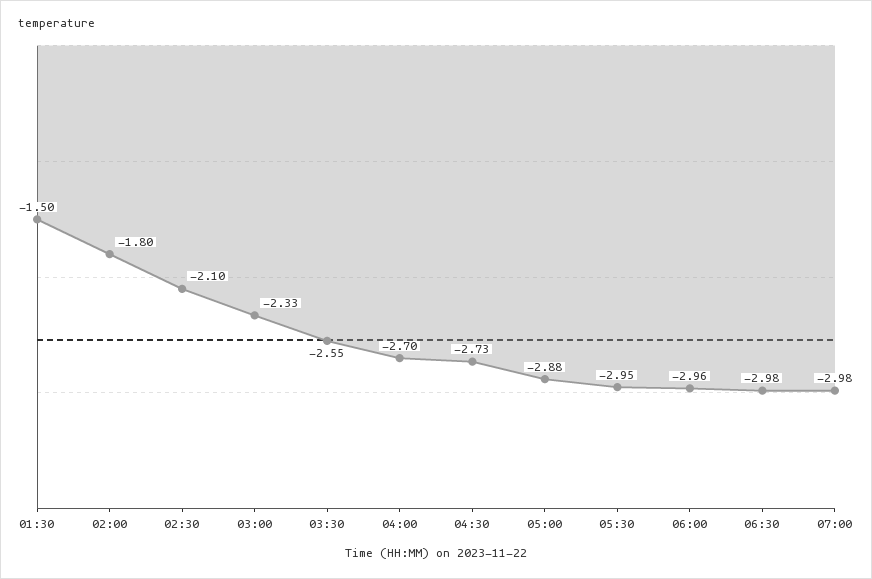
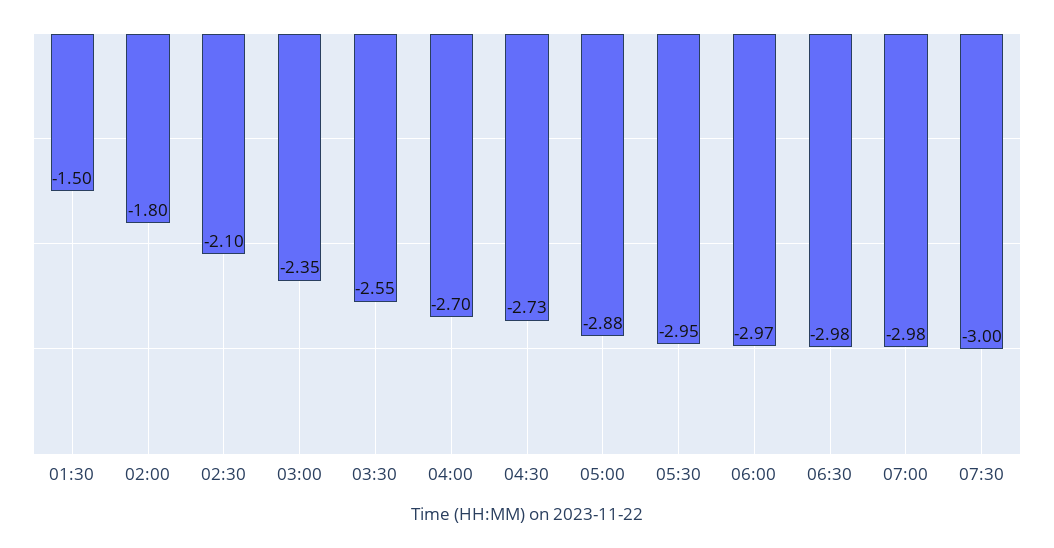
03:00: -2.33 -> -2.35
06:00: -2.96 -> -2.97
07:30: none -> -3

